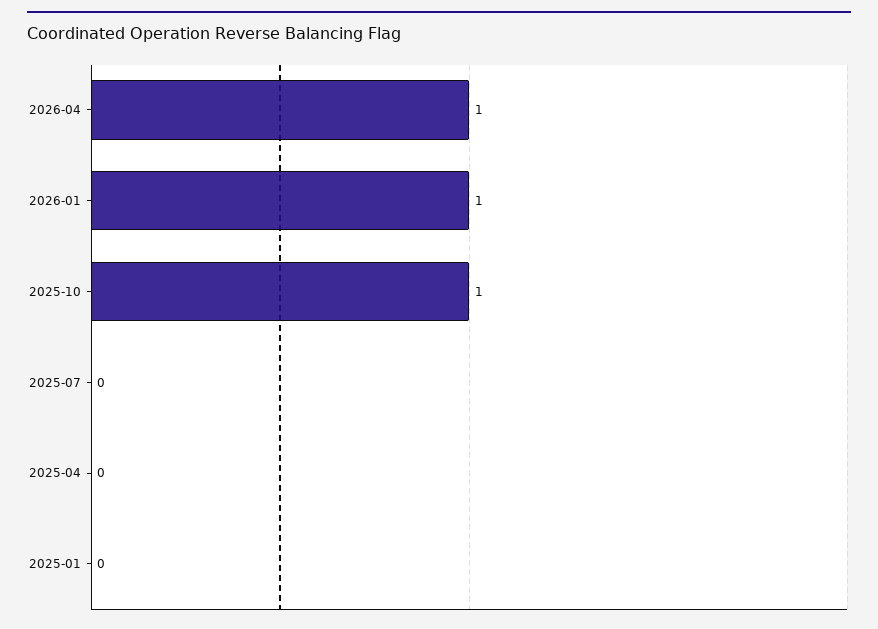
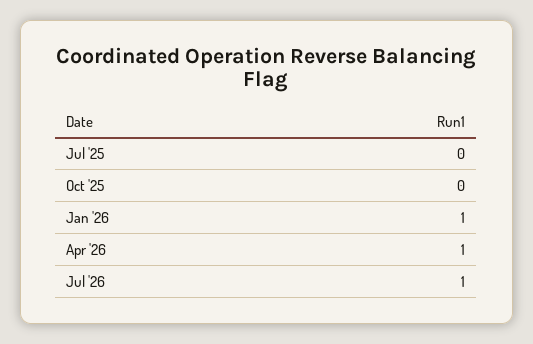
2025-10: 1 -> 0
2025-04: 0 -> none
2025-01: 0 -> none
Jul '26: none -> 1

